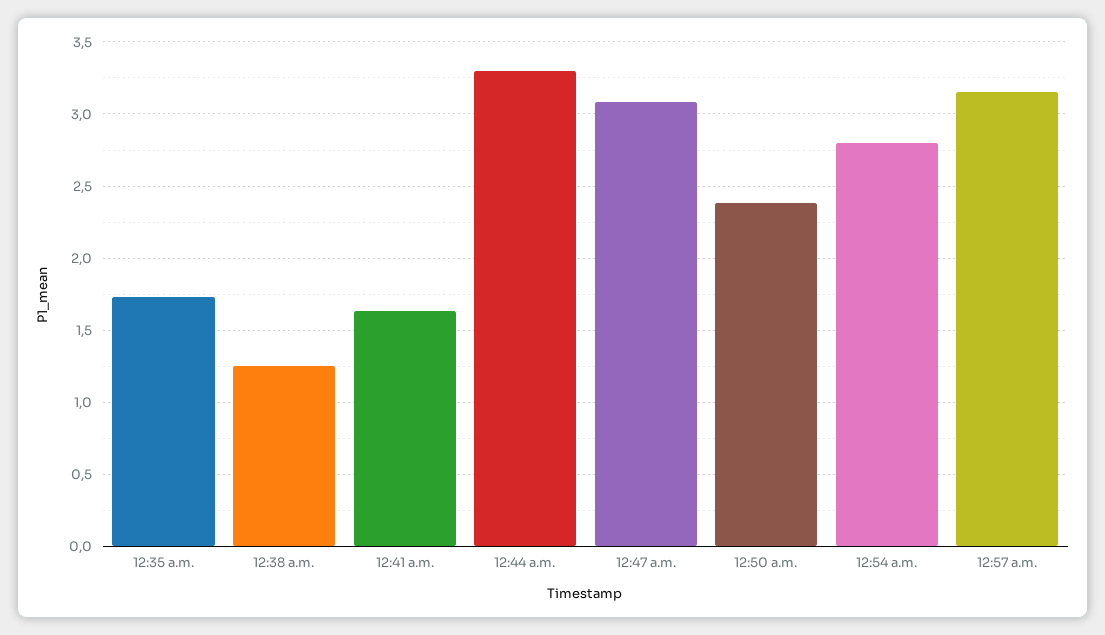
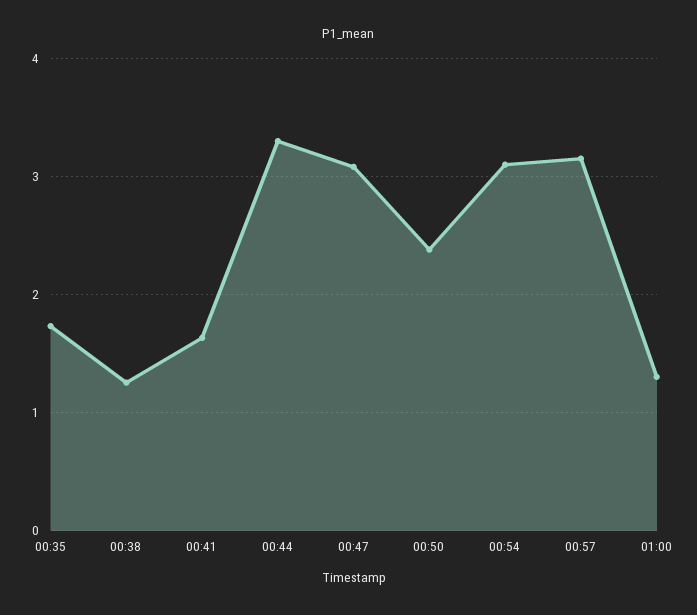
12:54 a.m.: 2.8 -> 3.1
01:00: none -> 1.3

